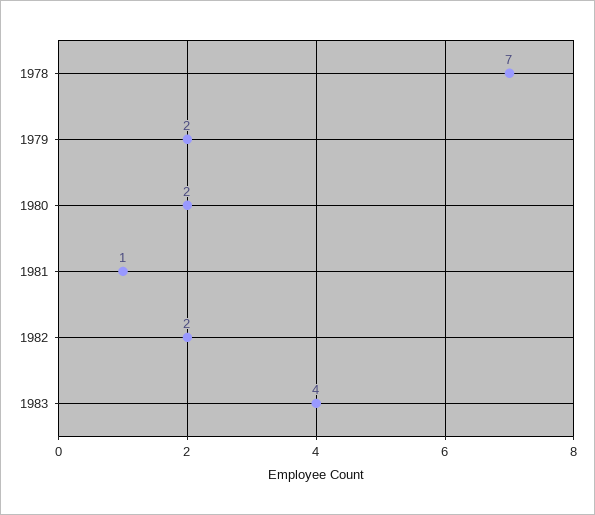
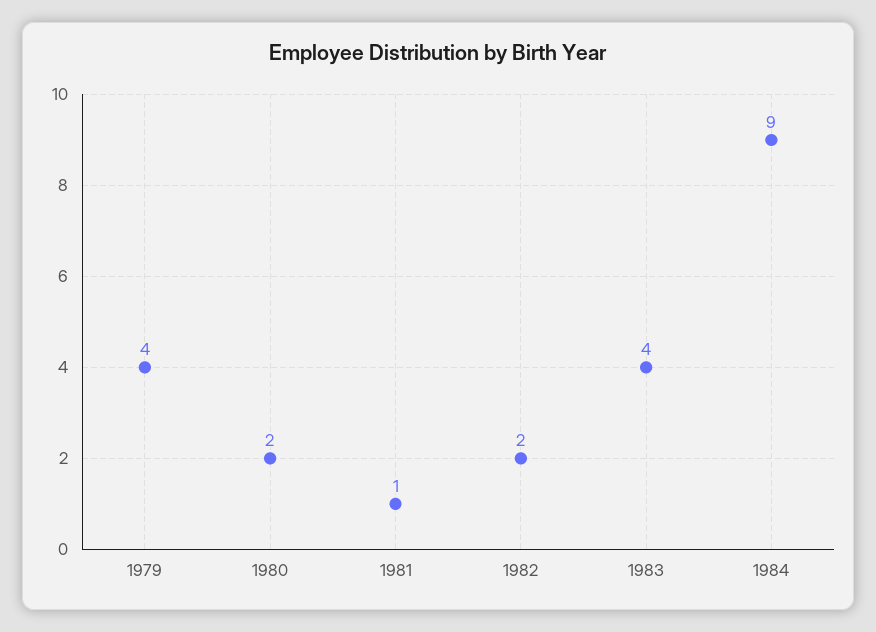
1978: 7 -> none
1979: 2 -> 4
1984: none -> 9

